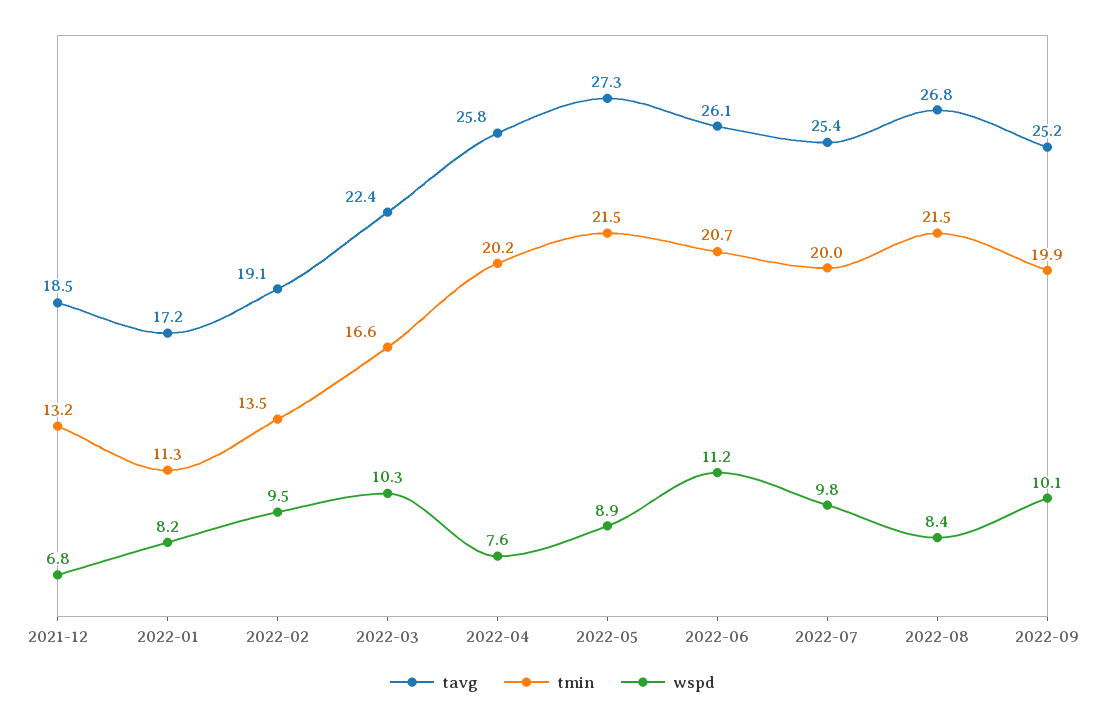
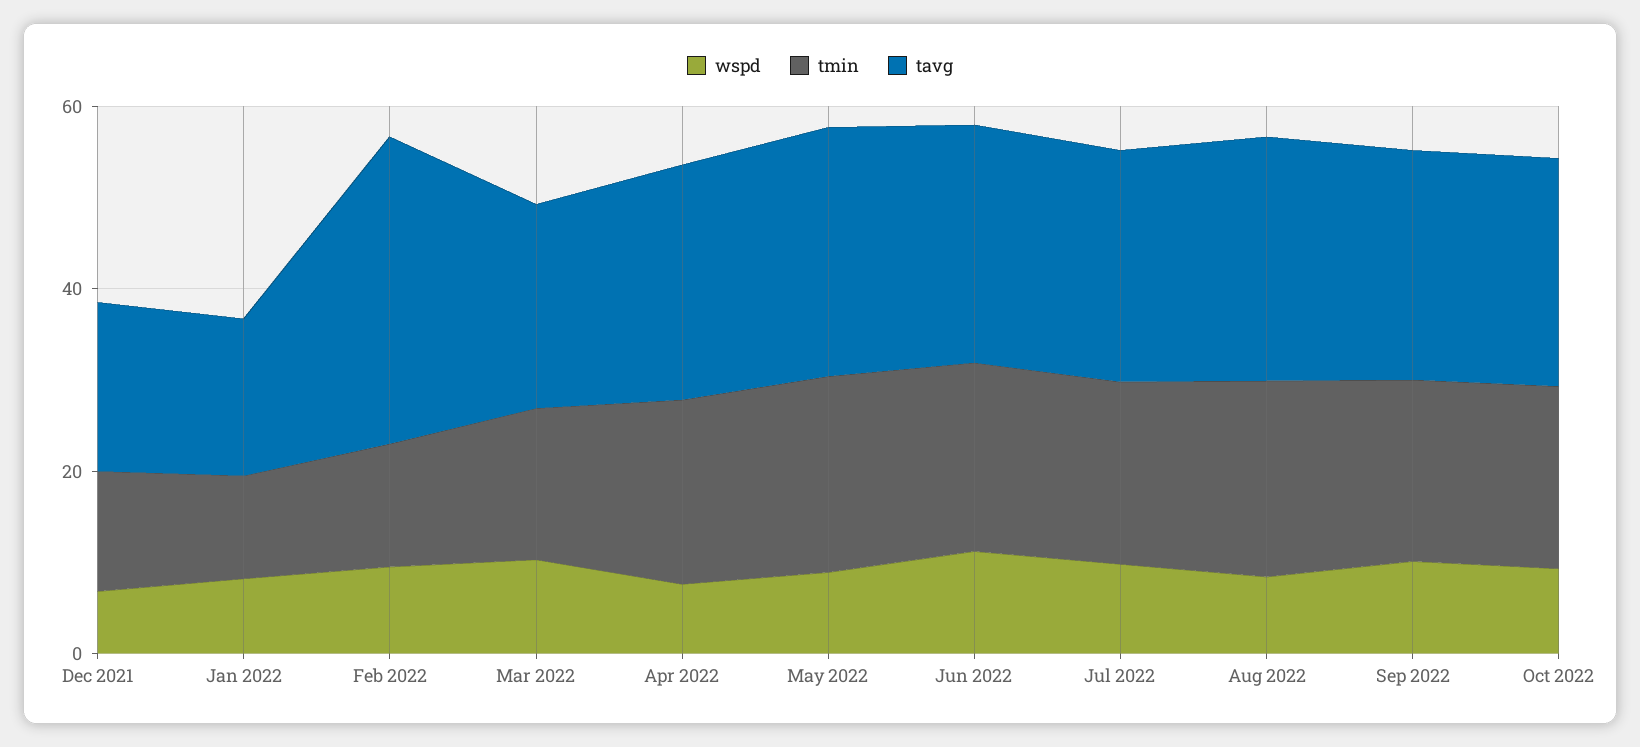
tavg, 2022-02: 19.1 -> 35
wspd, Oct 2022: none -> 10
tmin, Oct 2022: none -> 20
tavg, Oct 2022: none -> 25

